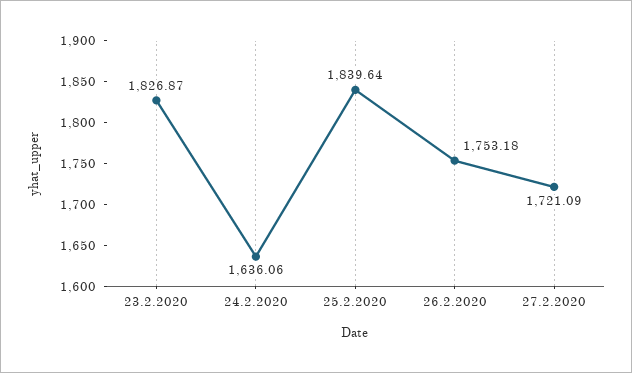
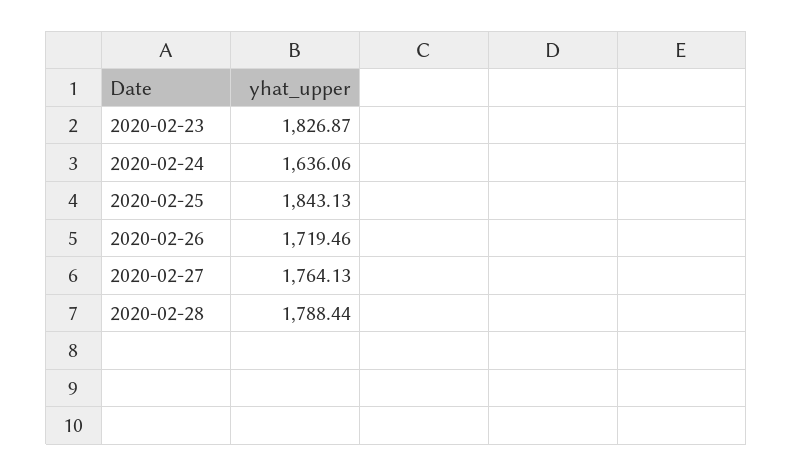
25.2.2020: 1839.64 -> 1843.13
26.2.2020: 1753.18 -> 1719.46
27.2.2020: 1721.09 -> 1764.13
2020-02-28: none -> 1788.44

